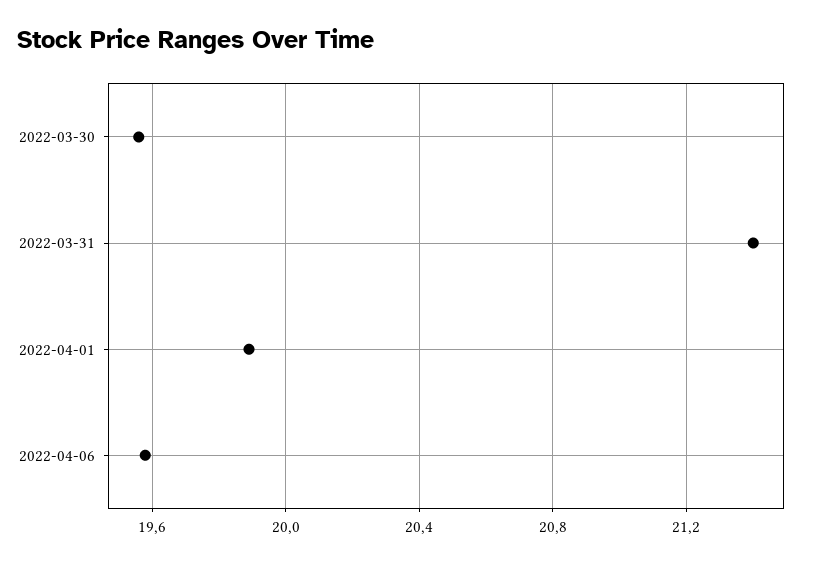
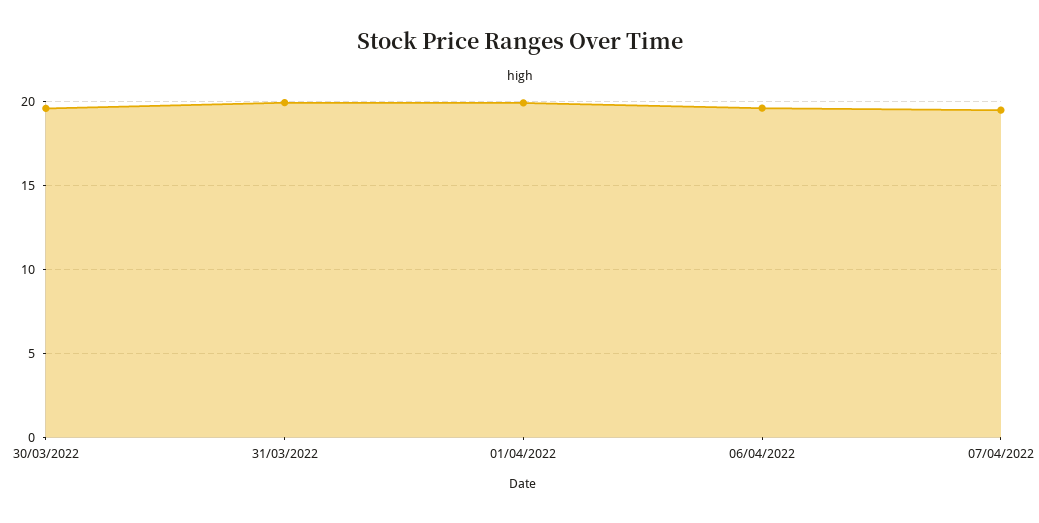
2022-03-31: 21.4 -> 20
07/04/2022: none -> 19.5

